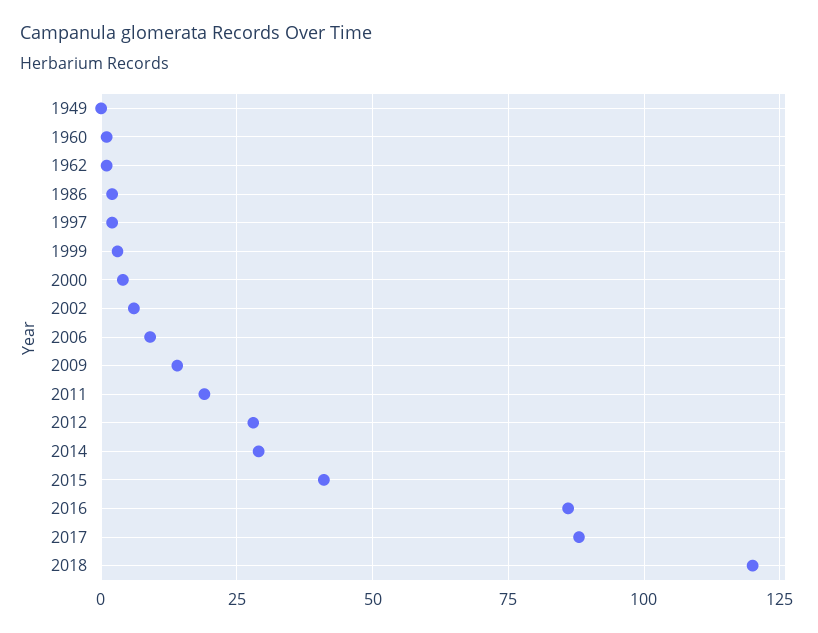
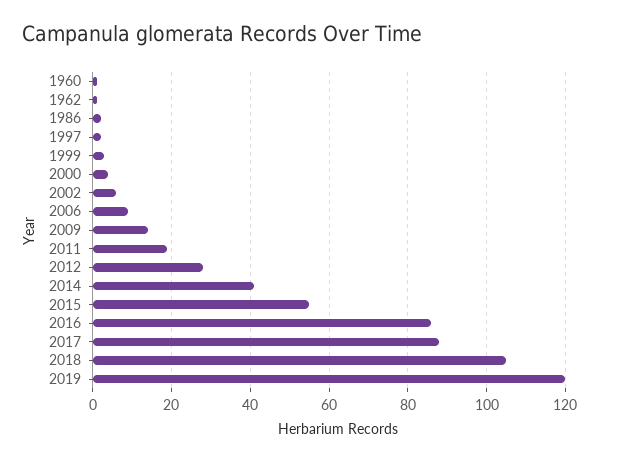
1949: 0 -> none
2014: 30 -> 40
2015: 40 -> 55
2018: 120 -> 105
2019: none -> 120

